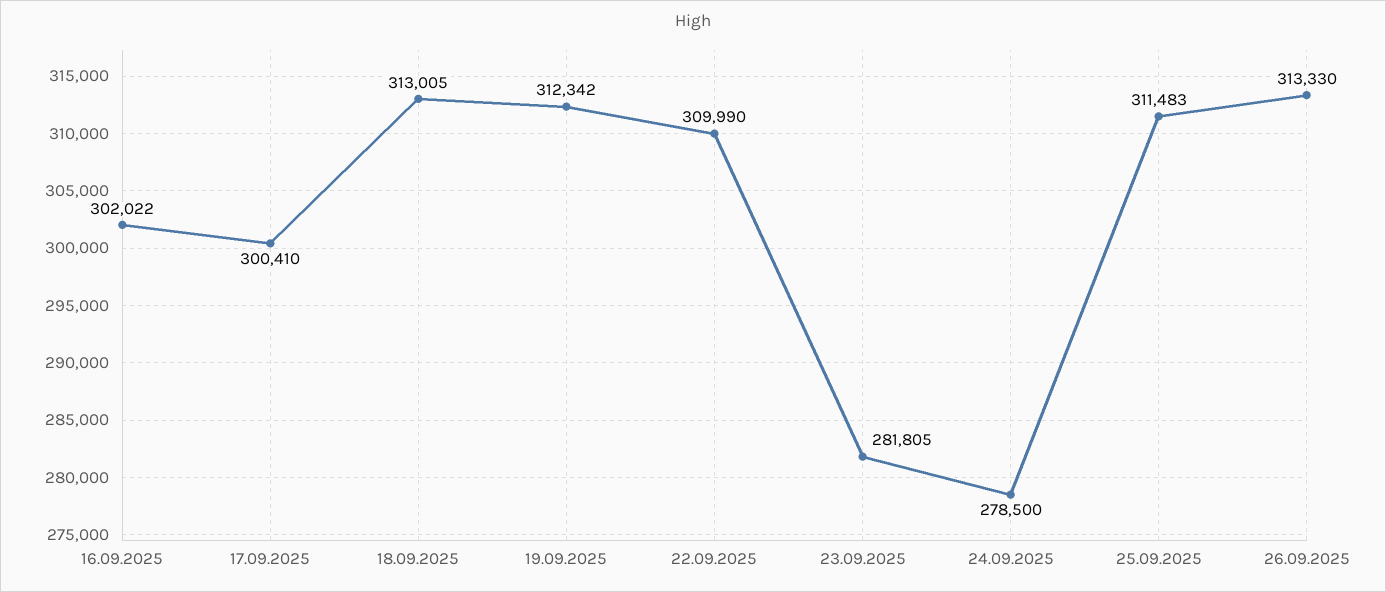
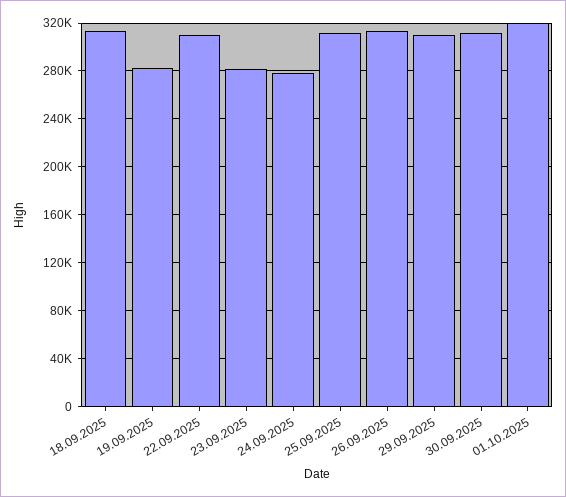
16.09.2025: 302022 -> none
17.09.2025: 300410 -> none
19.09.2025: 312342 -> 280000
29.09.2025: none -> 310000
30.09.2025: none -> 310000
01.10.2025: none -> 320000

